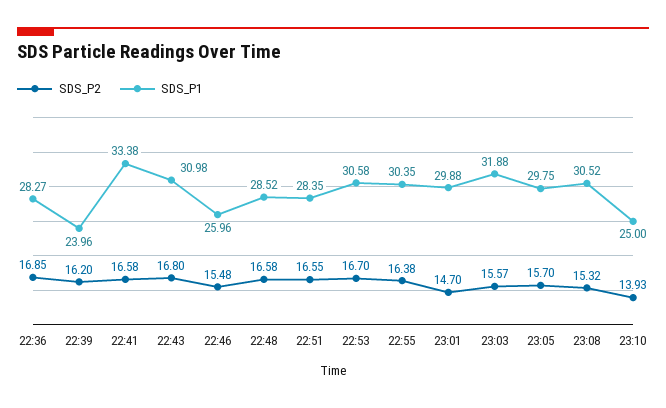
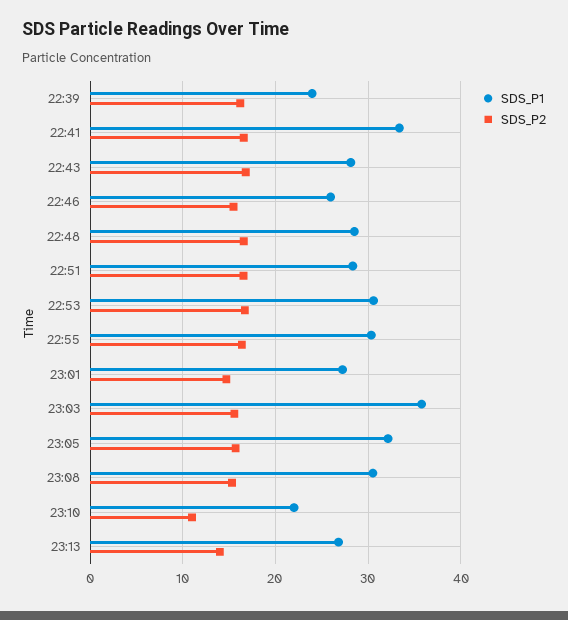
SDS_P2, 22:36: 16.85 -> none
SDS_P1, 22:36: 28.27 -> none
SDS_P1, 22:43: 30.98 -> 28
SDS_P1, 23:01: 29.88 -> 27
SDS_P1, 23:03: 31.88 -> 36
SDS_P1, 23:05: 29.75 -> 32
SDS_P2, 23:10: 13.93 -> 11
SDS_P1, 23:10: 25 -> 22
SDS_P1, 23:13: none -> 27
SDS_P2, 23:13: none -> 14

